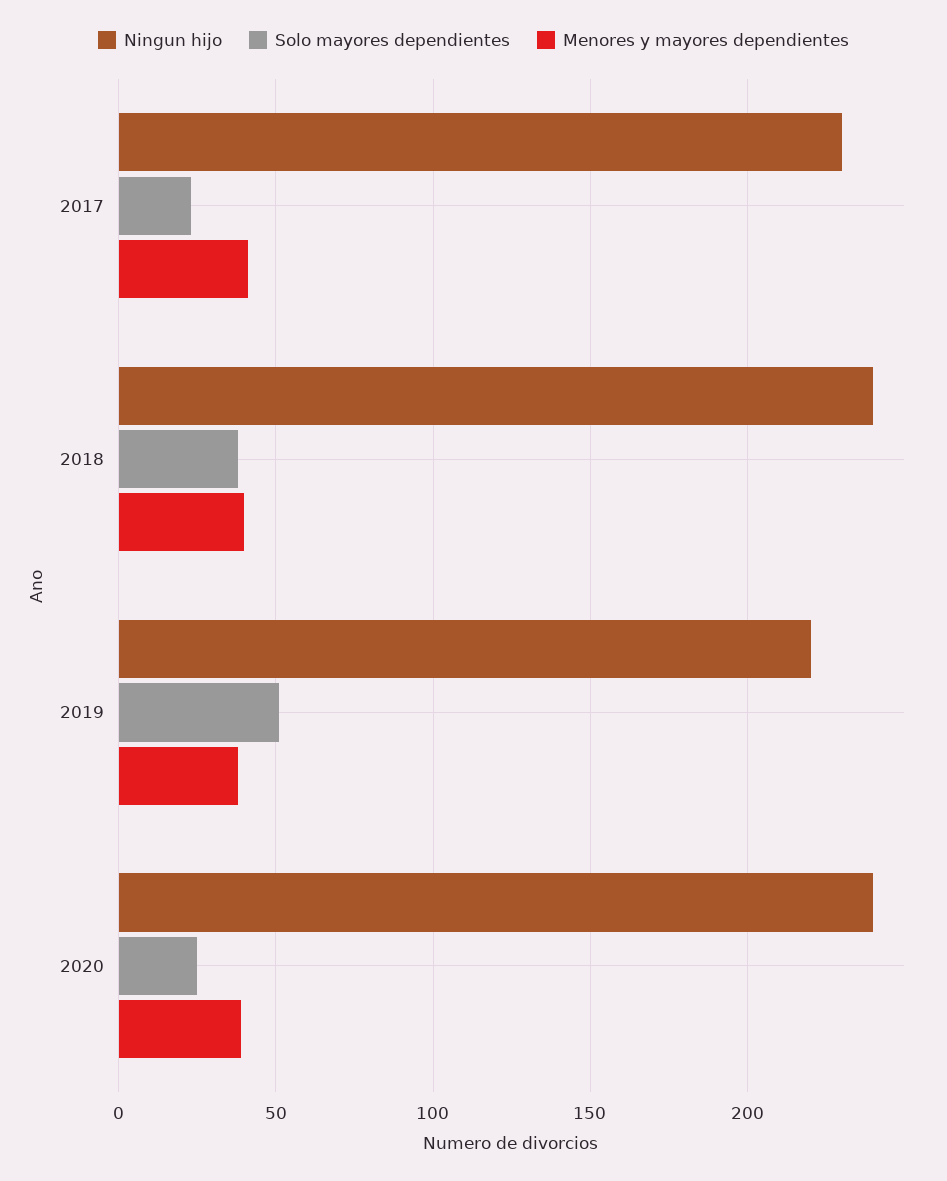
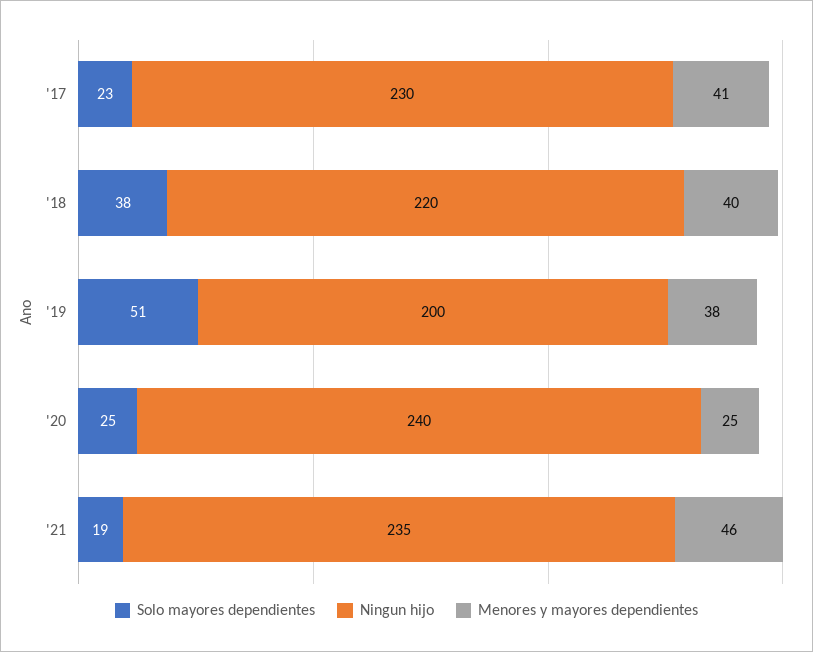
Ningun hijo, 2018: 240 -> 220
Ningun hijo, 2019: 220 -> 200
Menores y mayores dependientes, 2020: 40 -> 25
Solo mayores dependientes, '21: none -> 19
Ningun hijo, '21: none -> 235
Menores y mayores dependientes, '21: none -> 46

